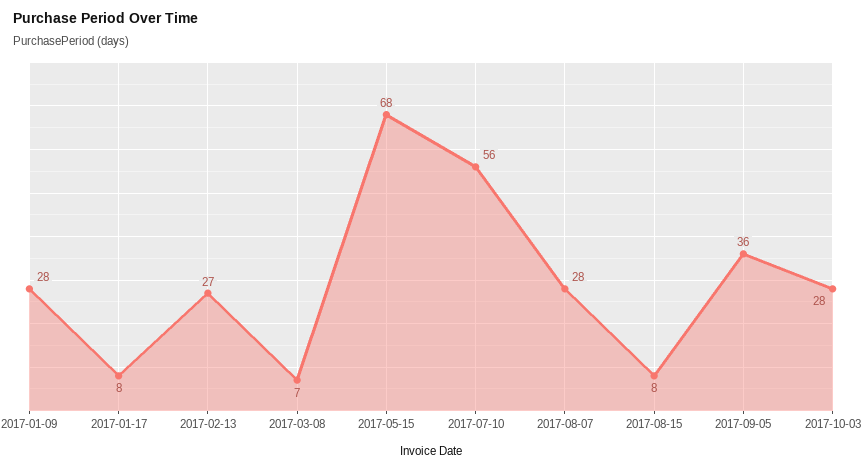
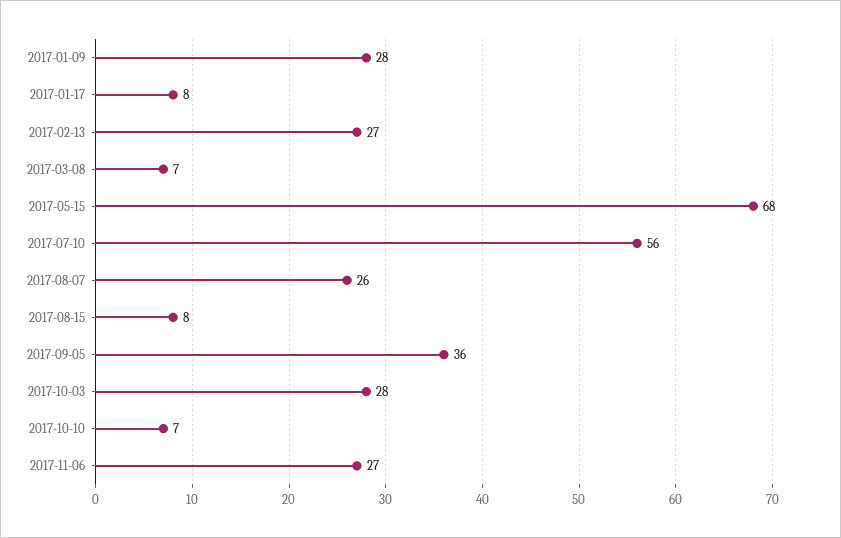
2017-08-07: 28 -> 26
2017-10-10: none -> 7
2017-11-06: none -> 27

